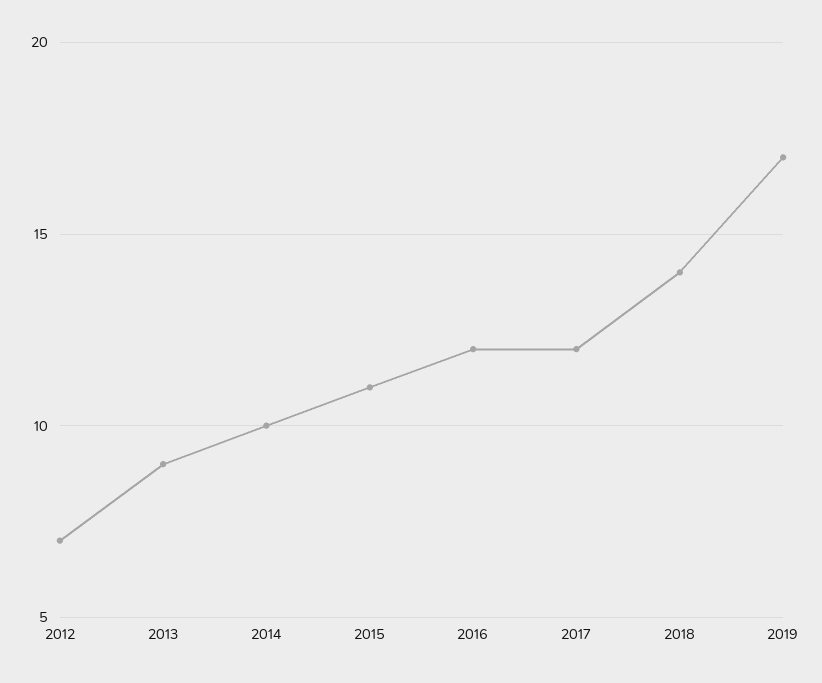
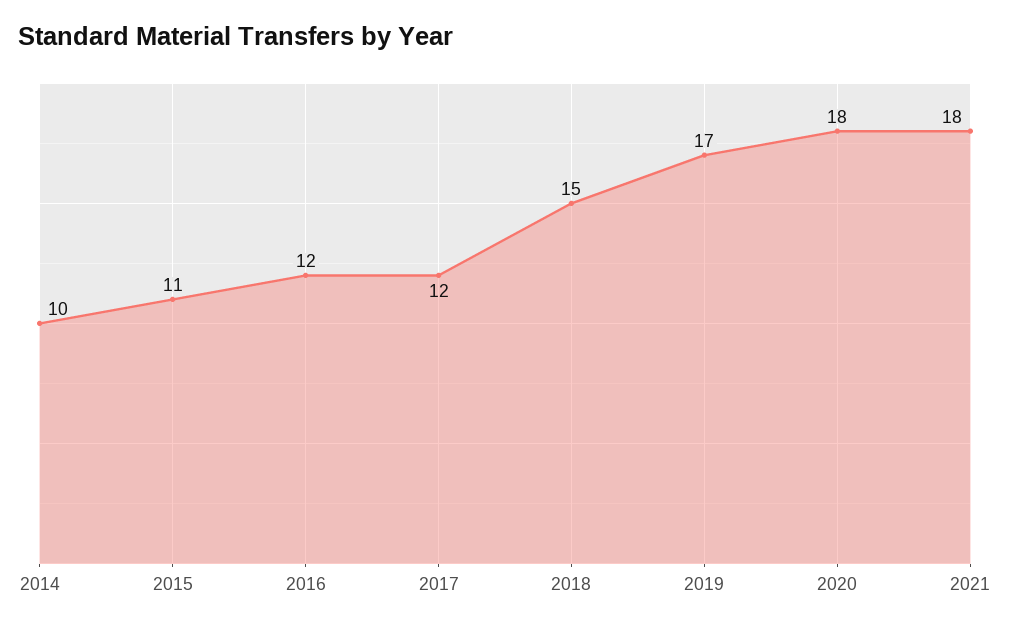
2012: 7 -> none
2013: 9 -> none
2018: 14 -> 15
2020: none -> 18
2021: none -> 18

